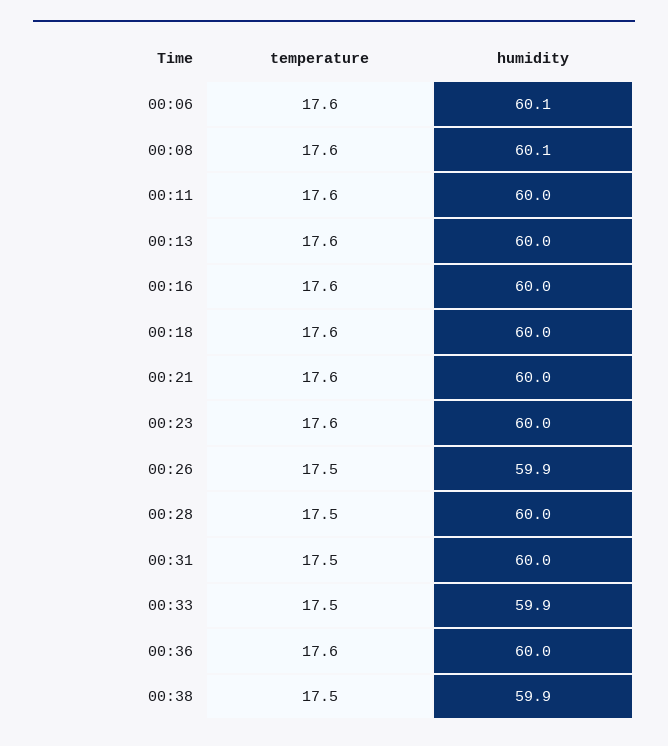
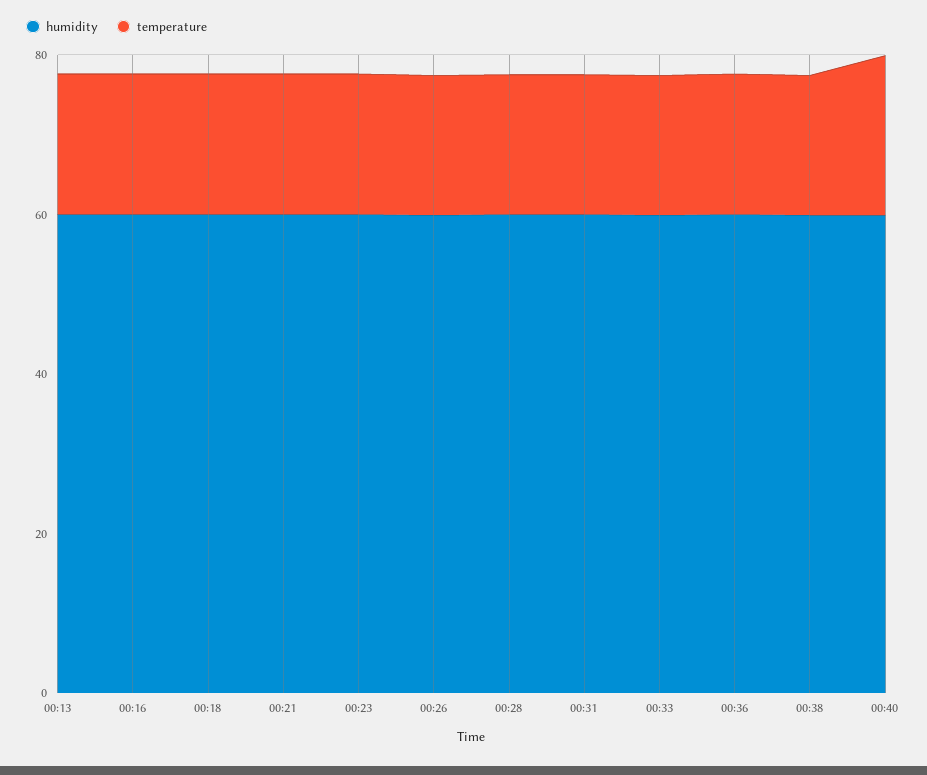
temperature, 00:06: 17.6 -> none
humidity, 00:06: 60.1 -> none
temperature, 00:08: 17.6 -> none
humidity, 00:08: 60.1 -> none
temperature, 00:11: 17.6 -> none
humidity, 00:11: 60 -> none
humidity, 00:40: none -> 60
temperature, 00:40: none -> 20

